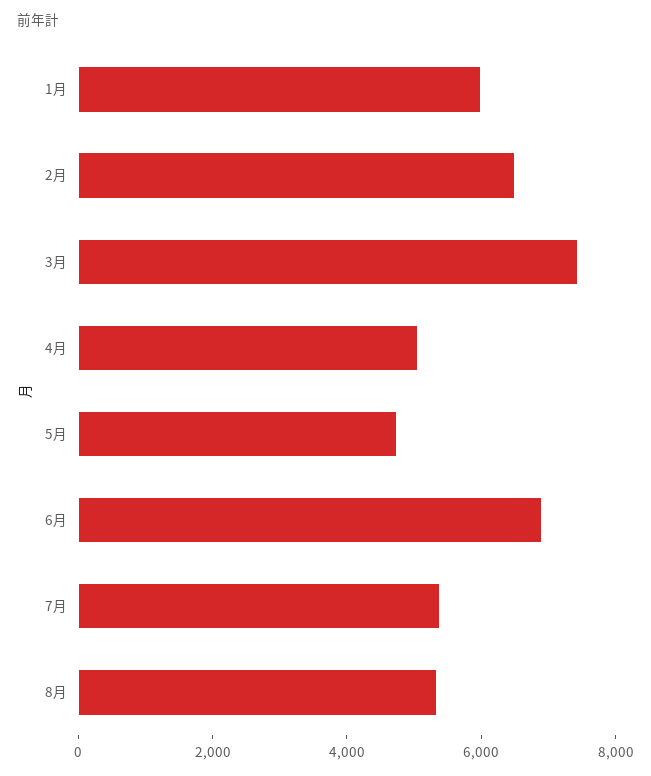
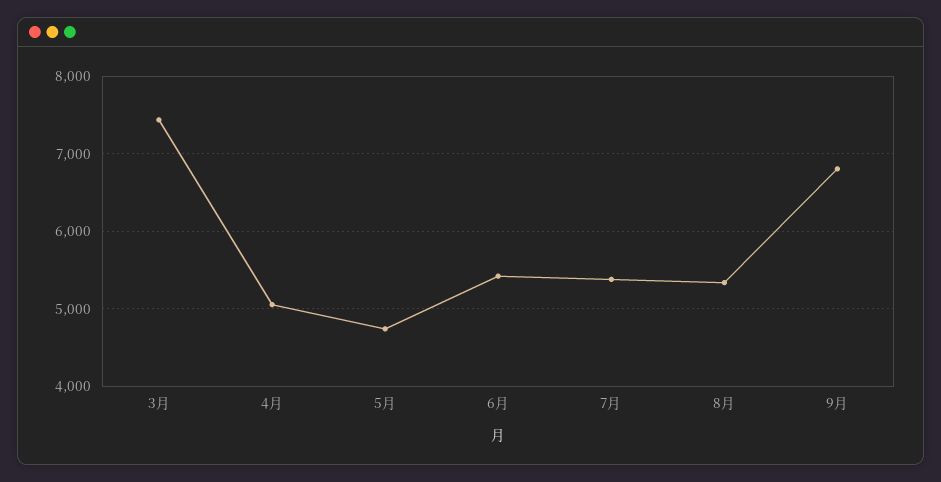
1月: 6000 -> none
2月: 6500 -> none
6月: 7000 -> 5400
9月: none -> 6800

